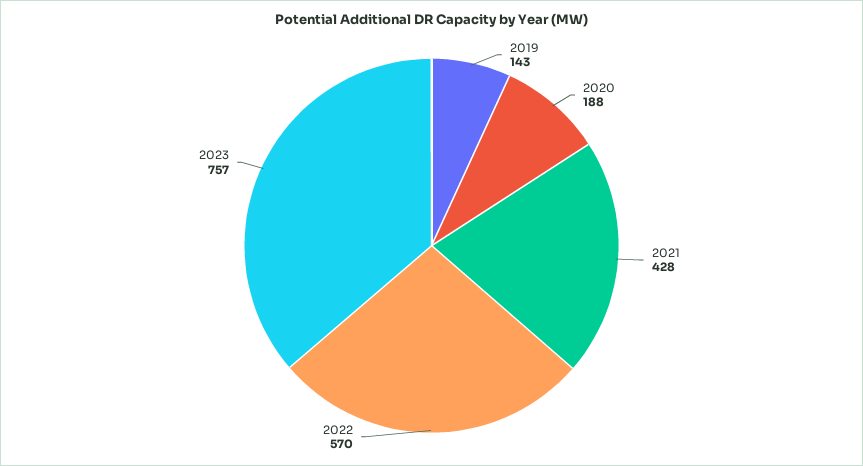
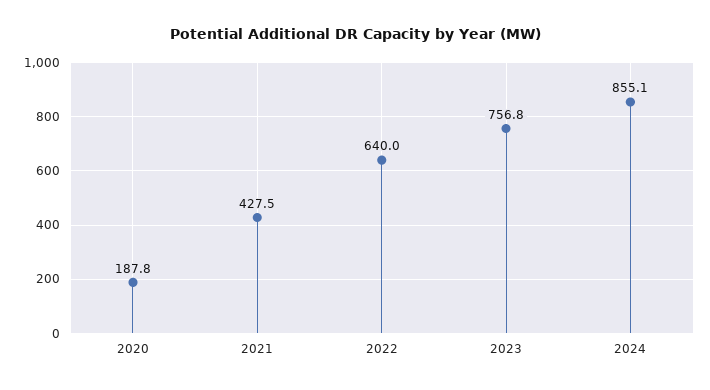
2019: 143 -> none
2022: 570 -> 640
2024: none -> 855.1

